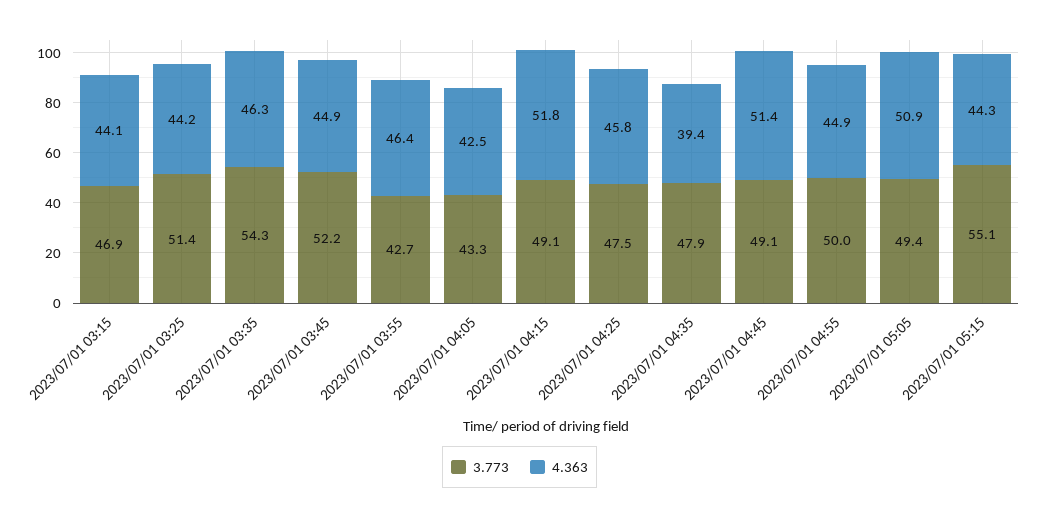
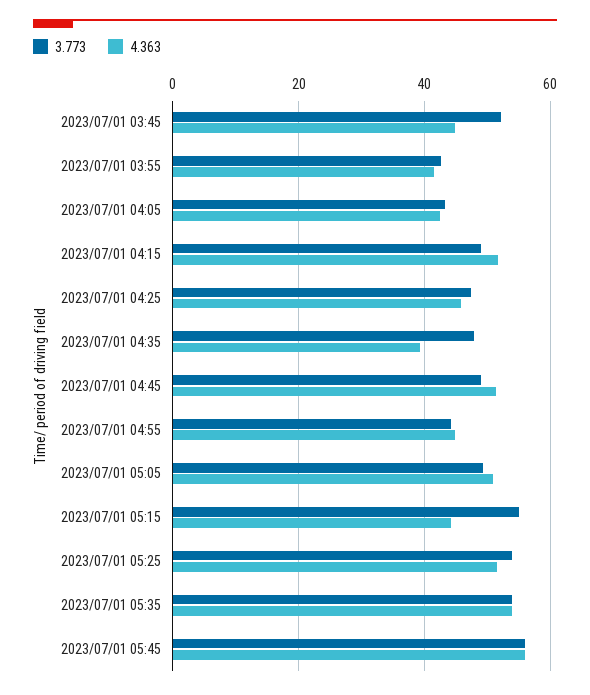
3.773, 2023/07/01 03:15: 46.9 -> none
4.363, 2023/07/01 03:15: 44.1 -> none
3.773, 2023/07/01 03:25: 51.4 -> none
4.363, 2023/07/01 03:25: 44.2 -> none
3.773, 2023/07/01 03:35: 54.3 -> none
4.363, 2023/07/01 03:35: 46.3 -> none
4.363, 2023/07/01 03:55: 46.4 -> 42
3.773, 2023/07/01 04:55: 50 -> 44
3.773, 2023/07/01 05:25: none -> 54
4.363, 2023/07/01 05:25: none -> 52
3.773, 2023/07/01 05:35: none -> 54
4.363, 2023/07/01 05:35: none -> 54
3.773, 2023/07/01 05:45: none -> 56
4.363, 2023/07/01 05:45: none -> 56

